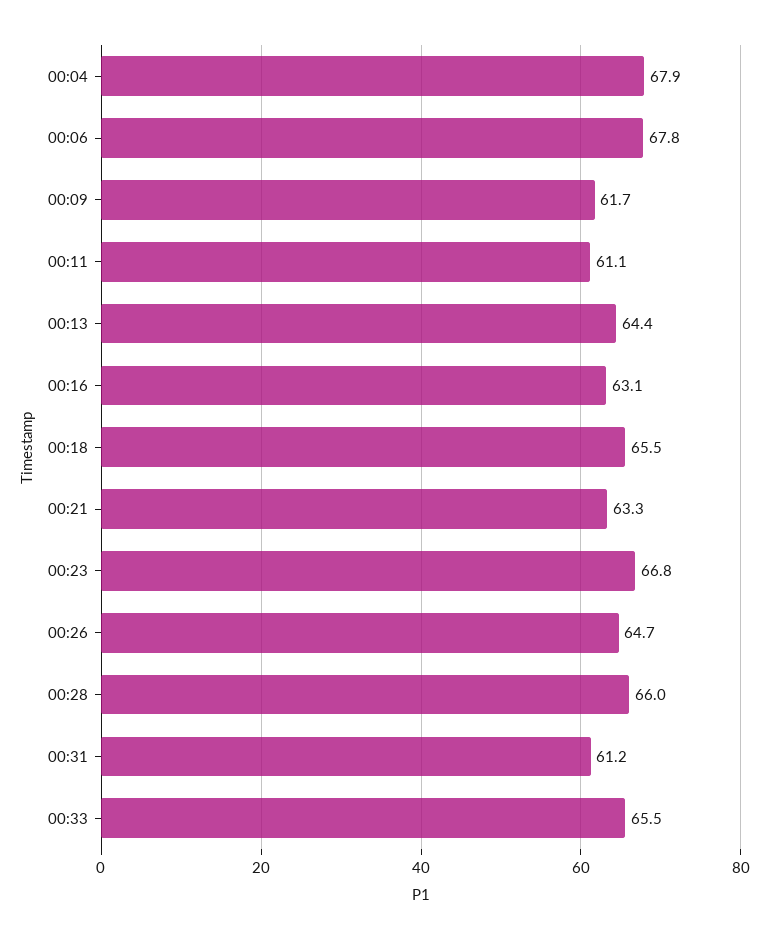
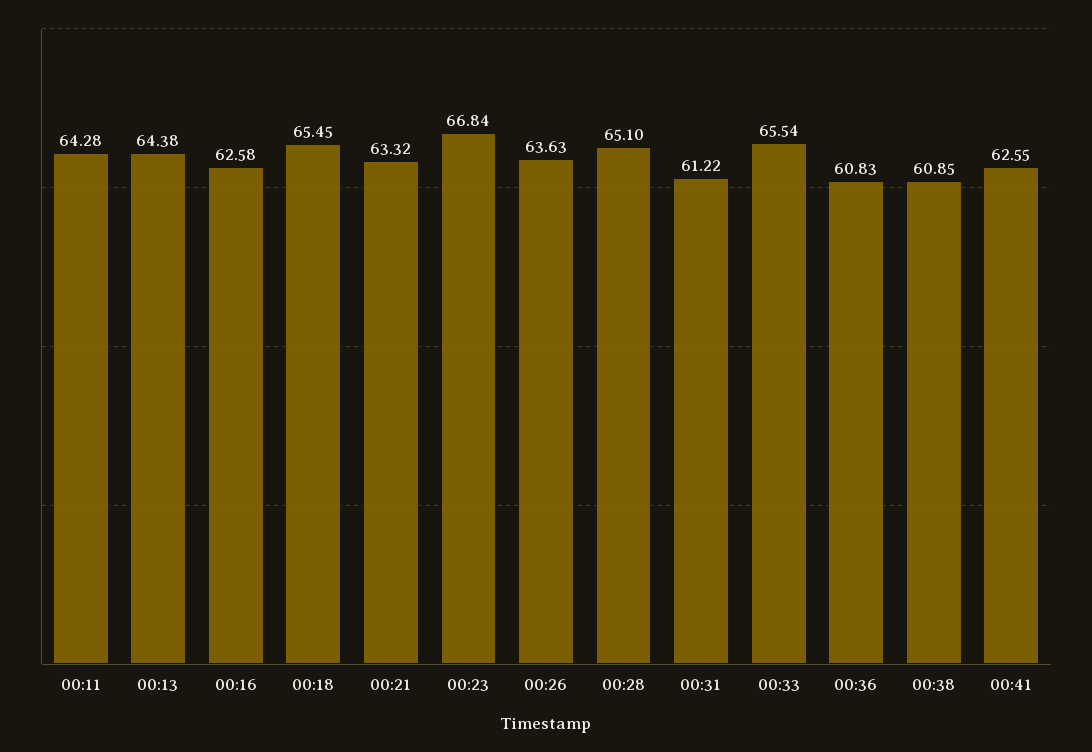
00:04: 67.9 -> none
00:06: 67.8 -> none
00:09: 61.7 -> none
00:11: 61.1 -> 64.28
00:16: 63.1 -> 62.58
00:26: 64.7 -> 63.63
00:28: 66 -> 65.1
00:36: none -> 60.83
00:38: none -> 60.85
00:41: none -> 62.55

